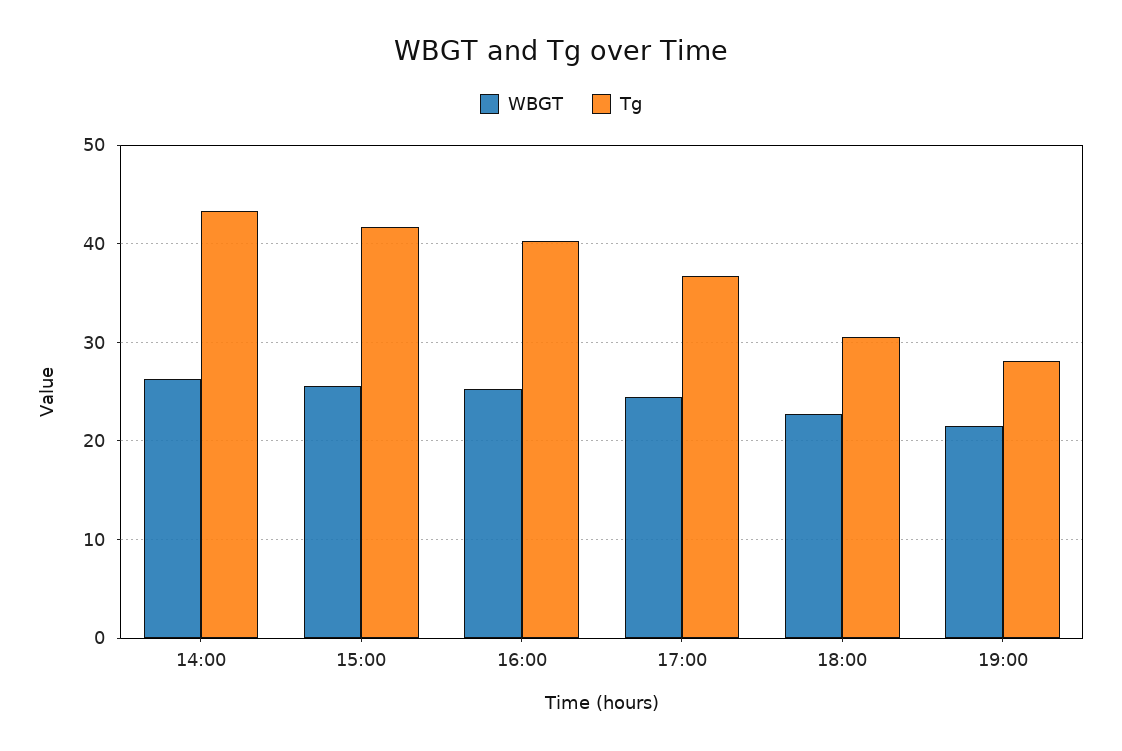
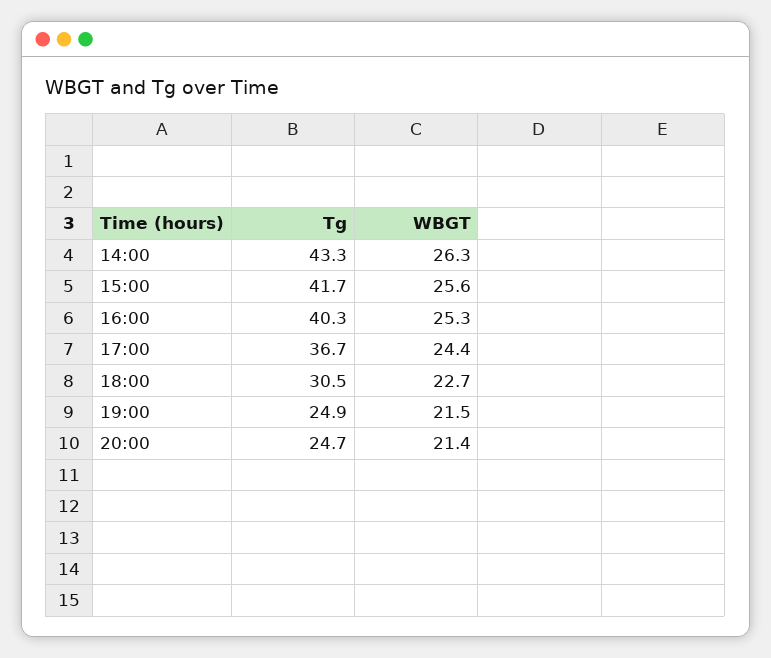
Tg, 19:00: 28 -> 24.9
Tg, 20:00: none -> 24.7
WBGT, 20:00: none -> 21.4

